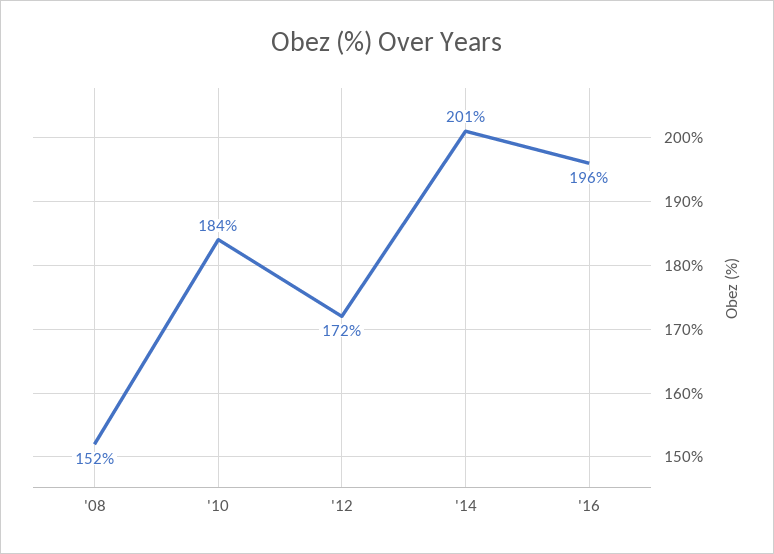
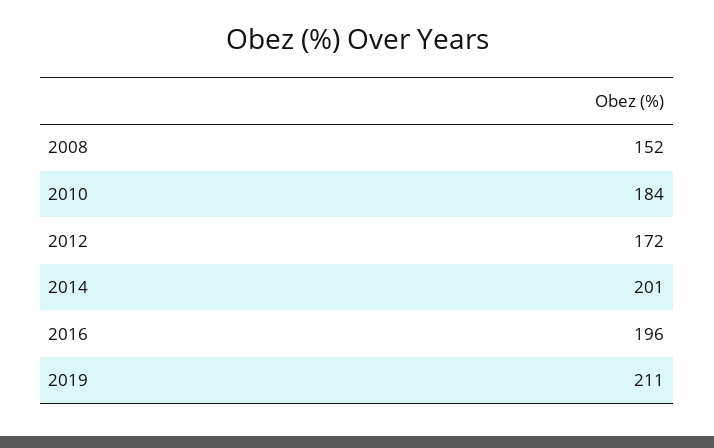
2019: none -> 211

